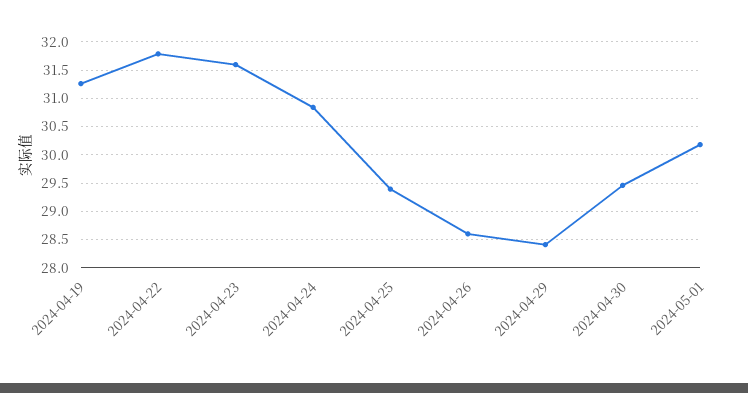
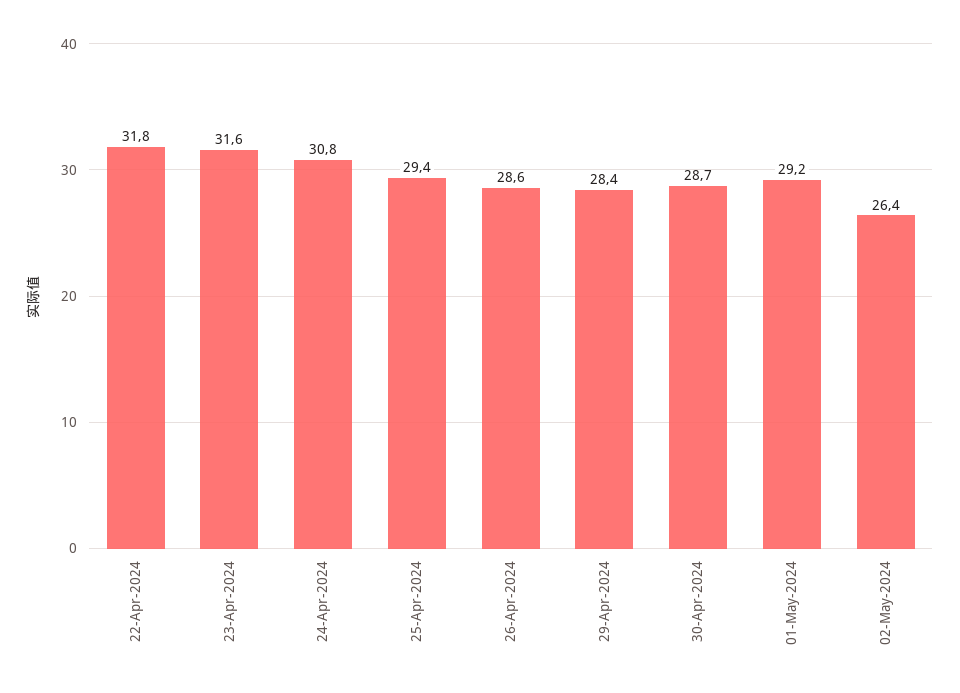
2024-04-19: 31.25 -> none
2024-04-30: 29.5 -> 28.7
2024-05-01: 30.25 -> 29.2
02-May-2024: none -> 26.4

